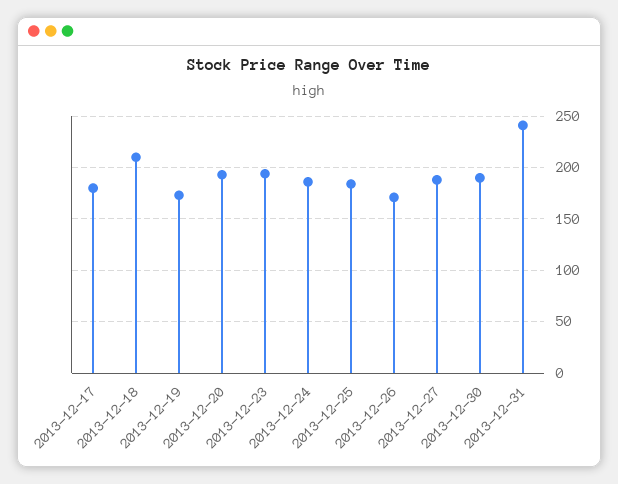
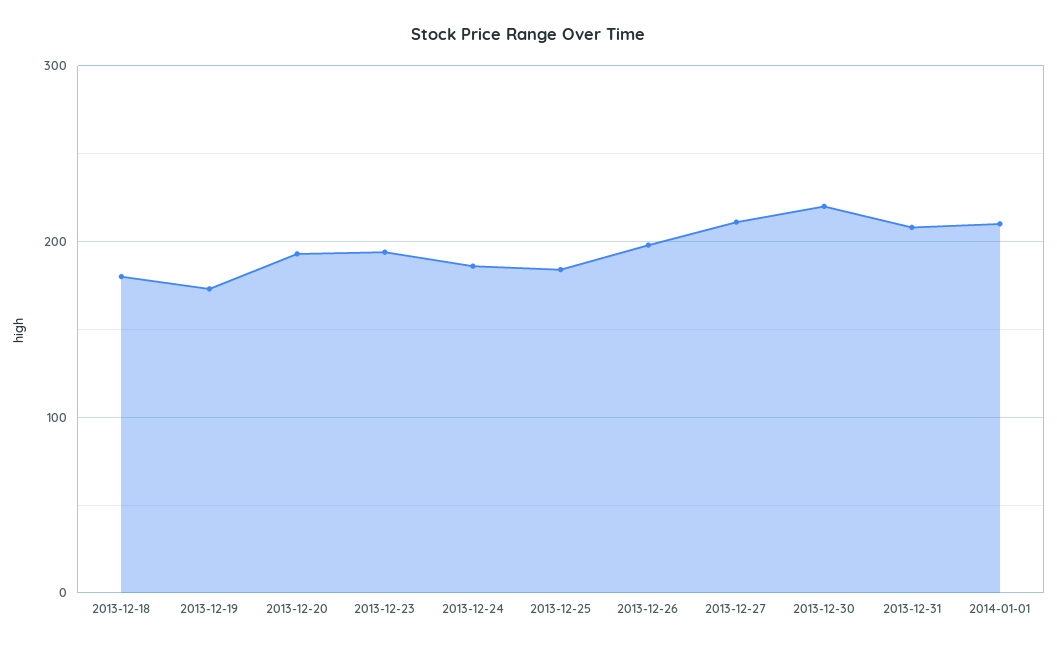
2013-12-17: 180 -> none
2013-12-18: 210 -> 180
2013-12-26: 170 -> 200
2013-12-27: 190 -> 210
2013-12-30: 190 -> 220
2013-12-31: 240 -> 210
2014-01-01: none -> 210

